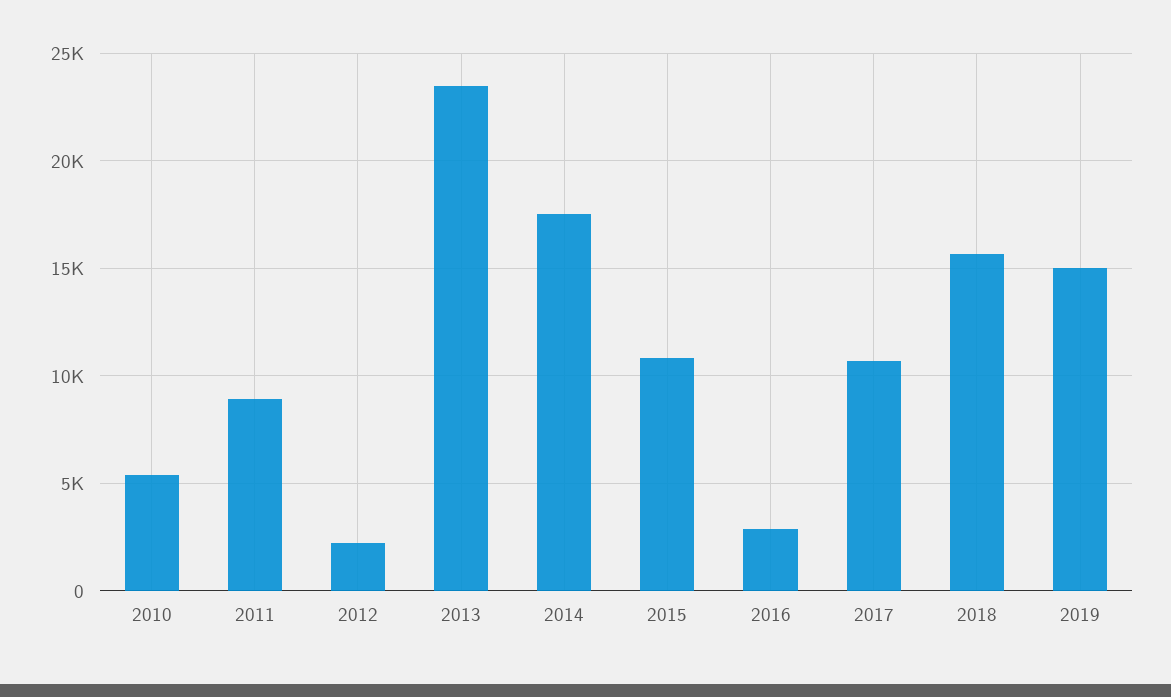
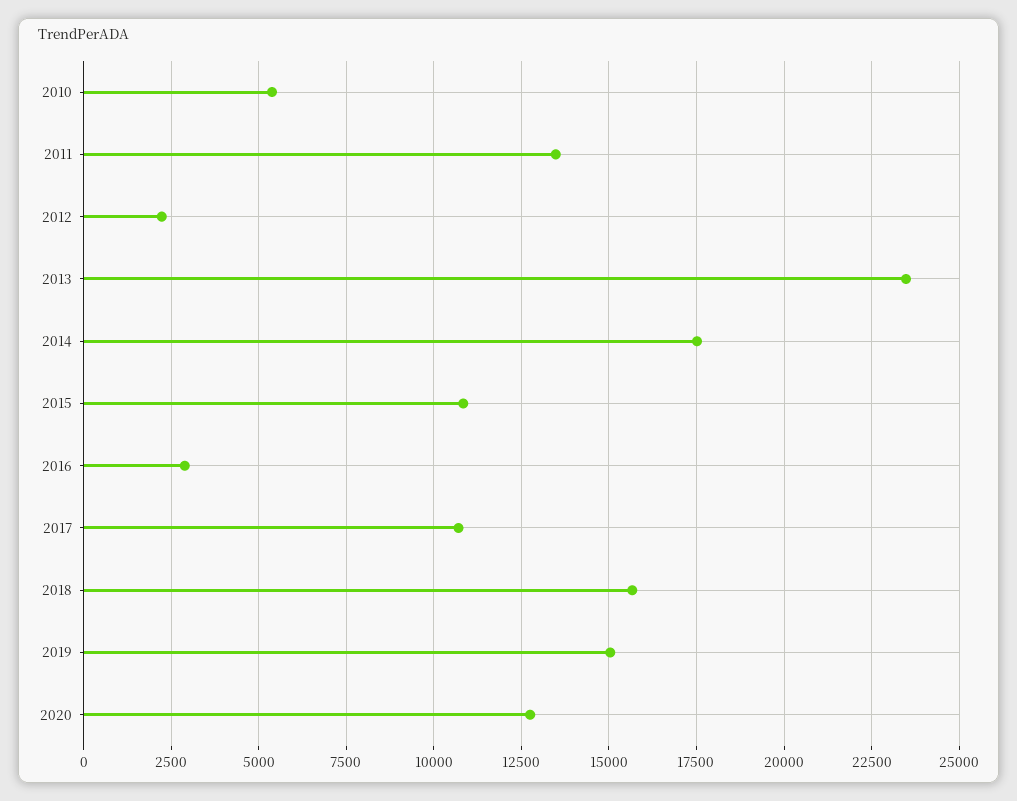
2011: 9000 -> 13500
2020: none -> 12750

